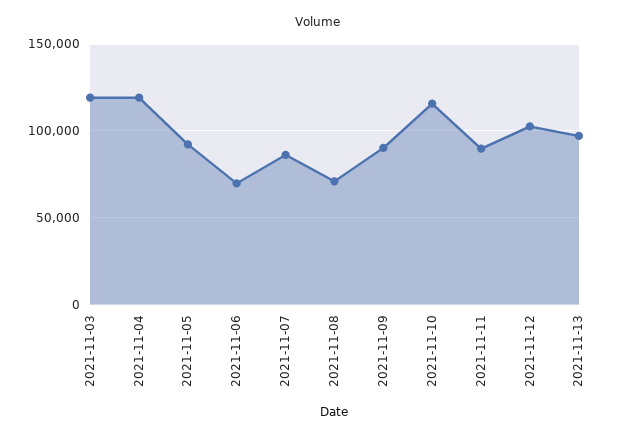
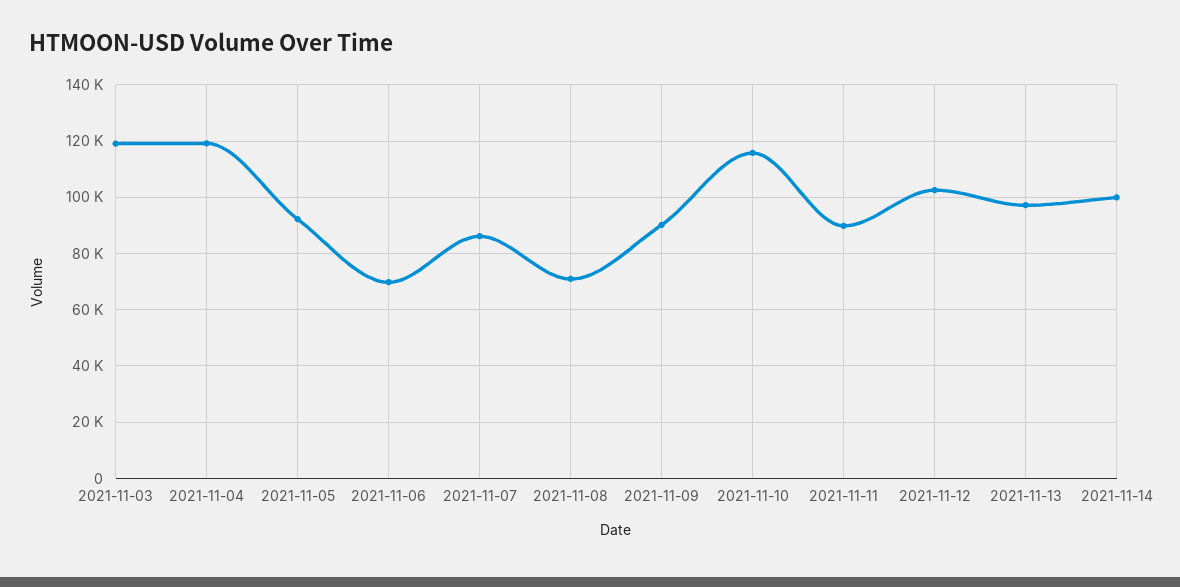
2021-11-14: none -> 100000

